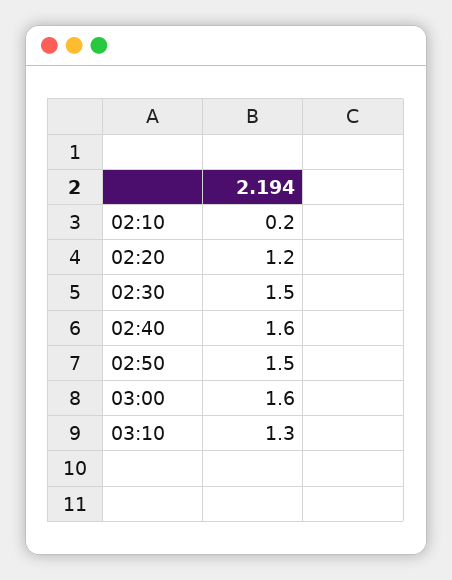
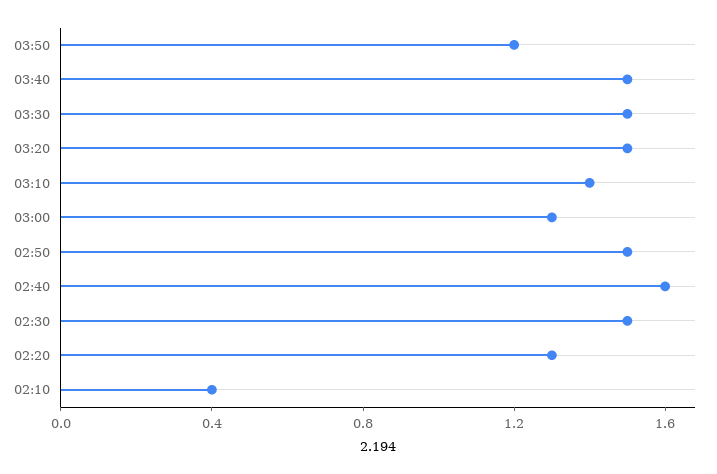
02:10: 0.2 -> 0.4
02:20: 1.2 -> 1.3
03:00: 1.6 -> 1.3
03:10: 1.3 -> 1.4
03:50: none -> 1.2
03:40: none -> 1.5
03:30: none -> 1.5
03:20: none -> 1.5

